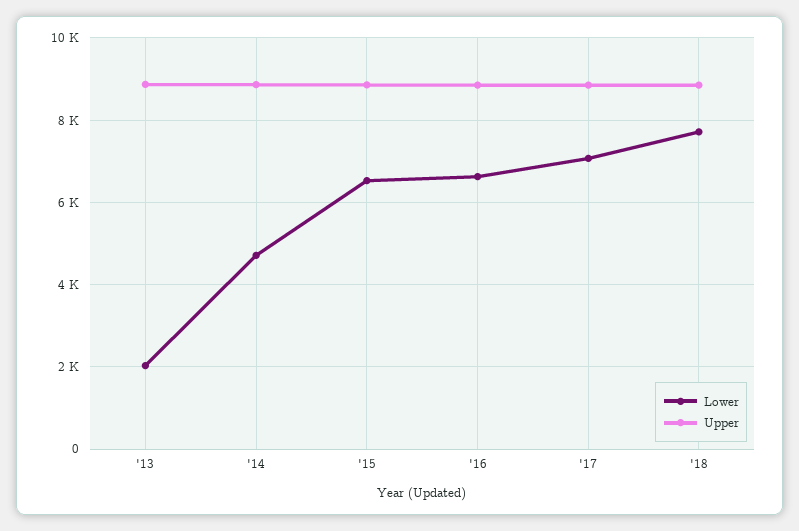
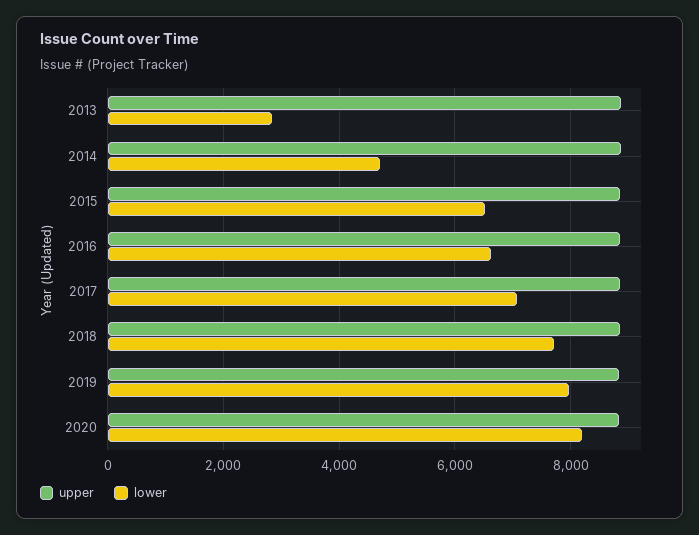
Lower, '13: 2000 -> 2800
Upper, 2019: none -> 8800
Lower, 2019: none -> 8000
Upper, 2020: none -> 8800
Lower, 2020: none -> 8200

